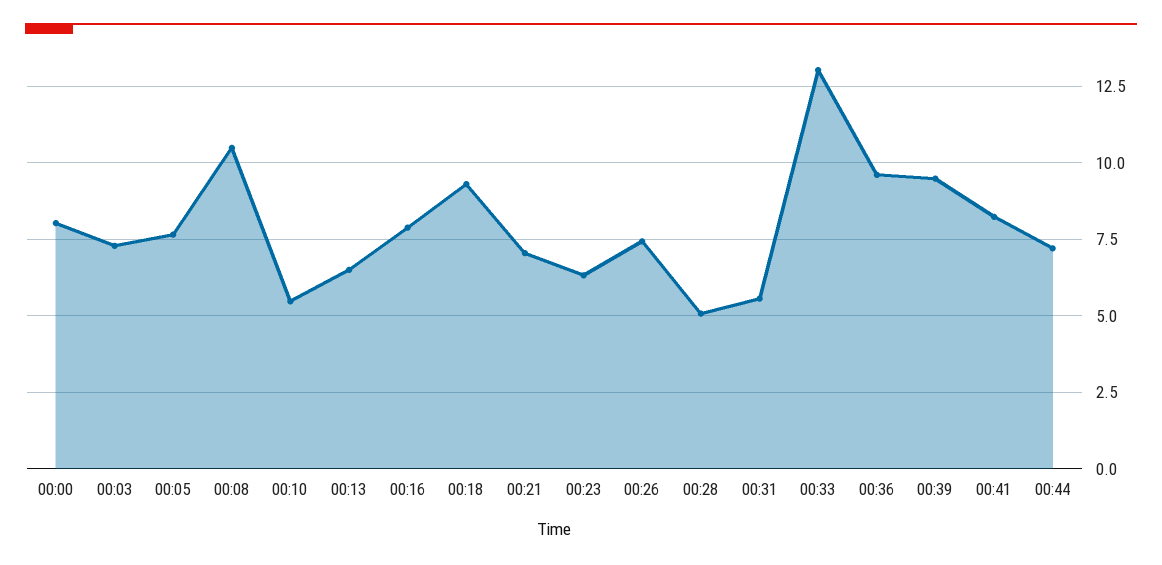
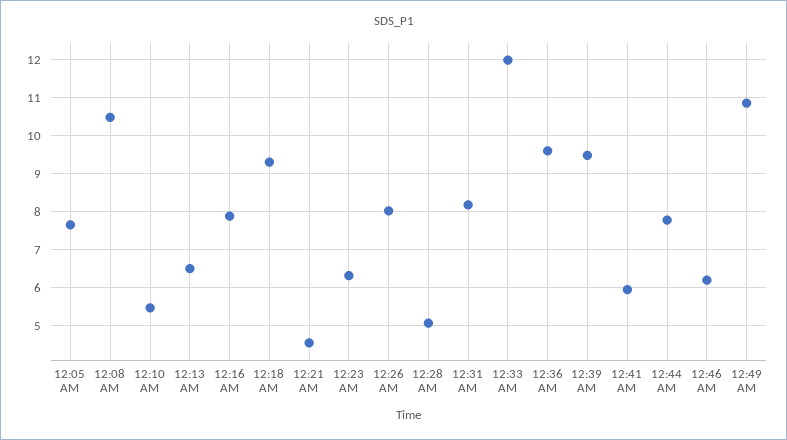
00:00: 8 -> none
00:03: 7.25 -> none
00:21: 7 -> 4.6
00:26: 7.5 -> 8
00:31: 5.5 -> 8.2
00:33: 13 -> 12
00:41: 8.25 -> 6
00:44: 7.25 -> 7.8
12:46 AM: none -> 6.2
12:49 AM: none -> 10.8

